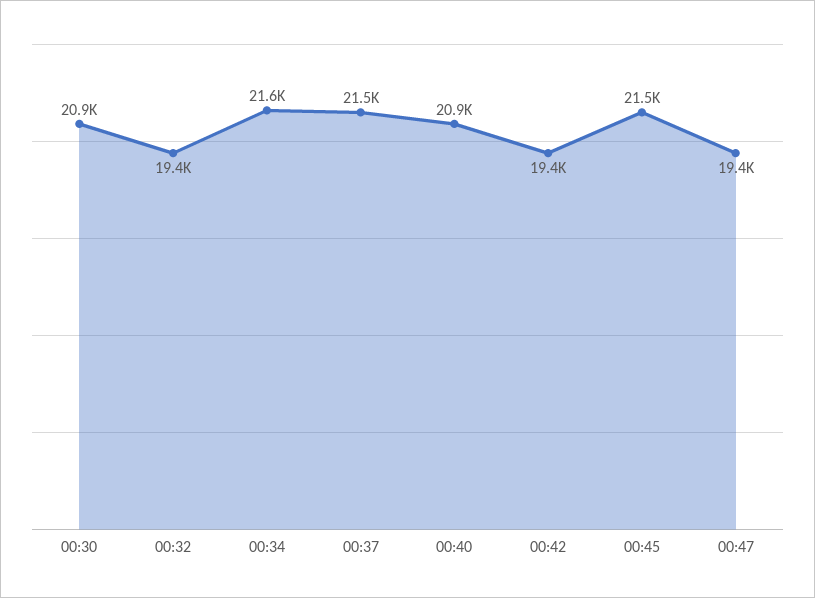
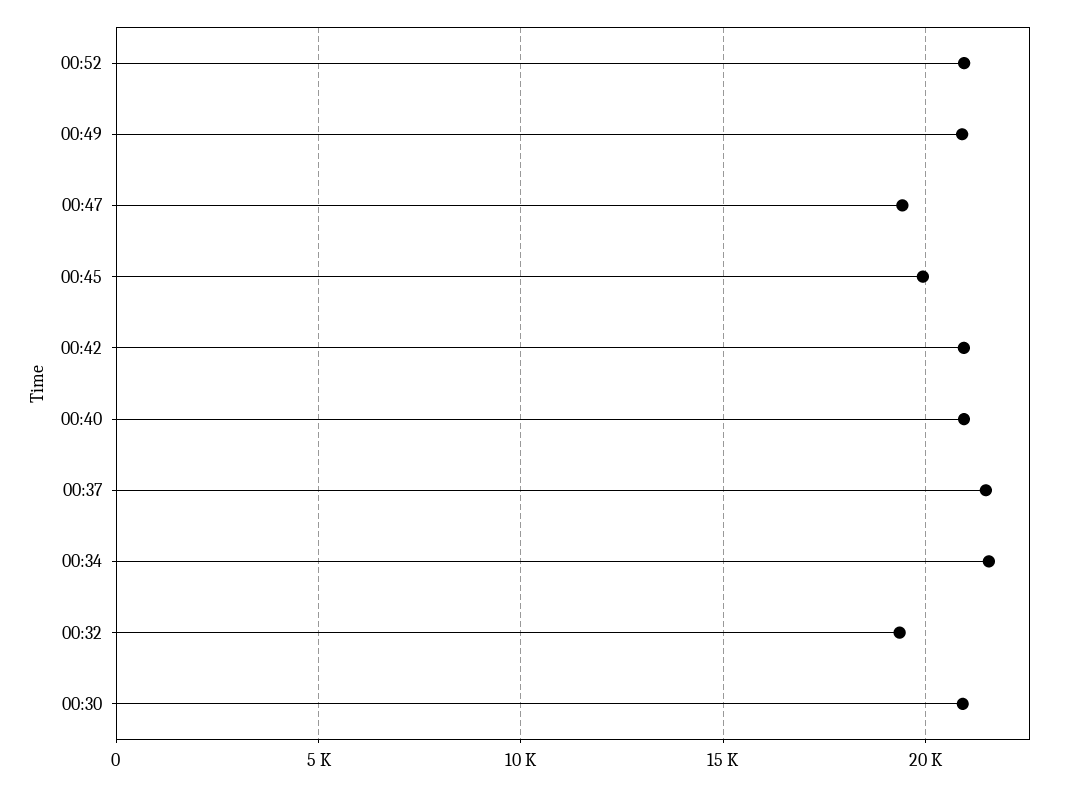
00:42: 19400 -> 21000
00:45: 21500 -> 20000
00:52: none -> 21000
00:49: none -> 21000

